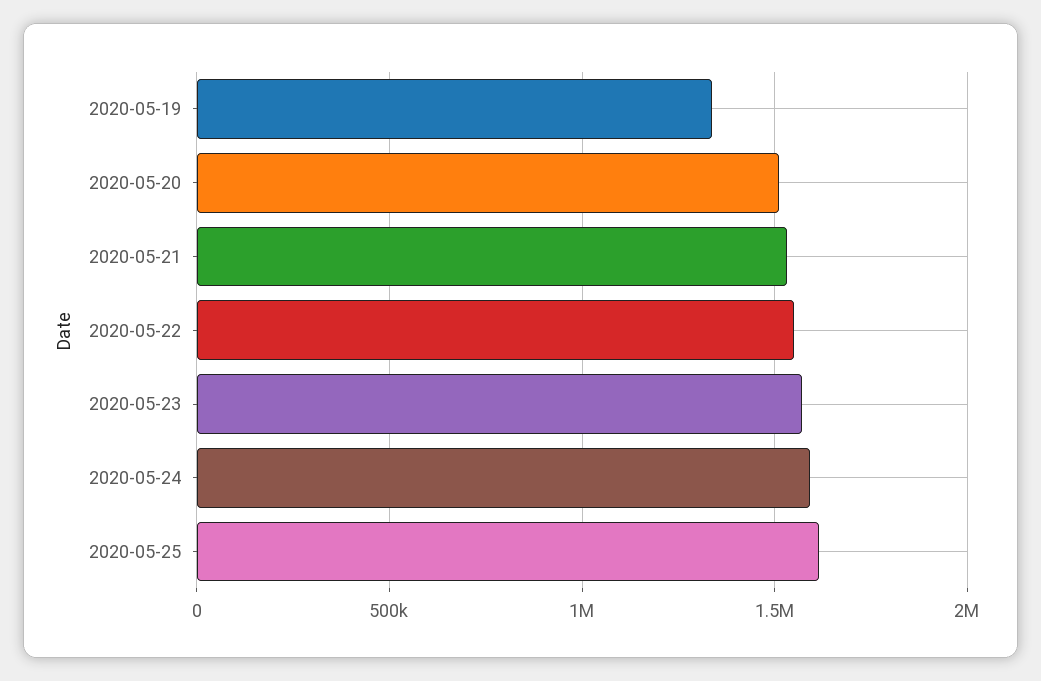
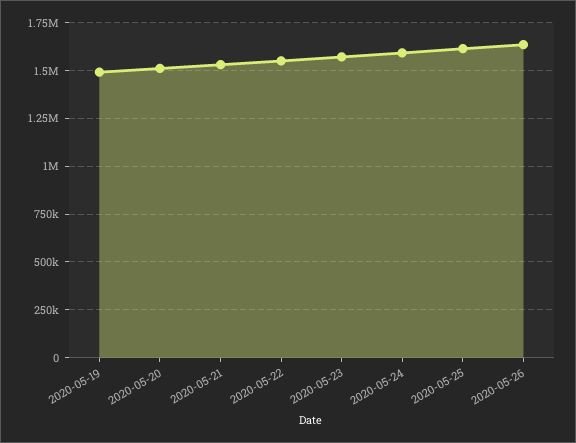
2020-05-19: 1350000 -> 1500000
2020-05-26: none -> 1650000

